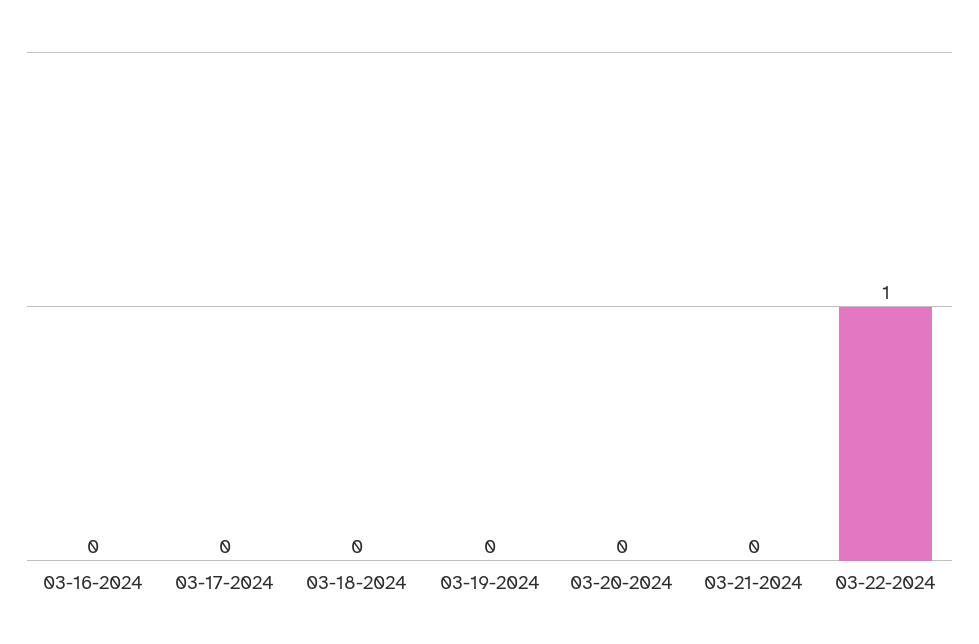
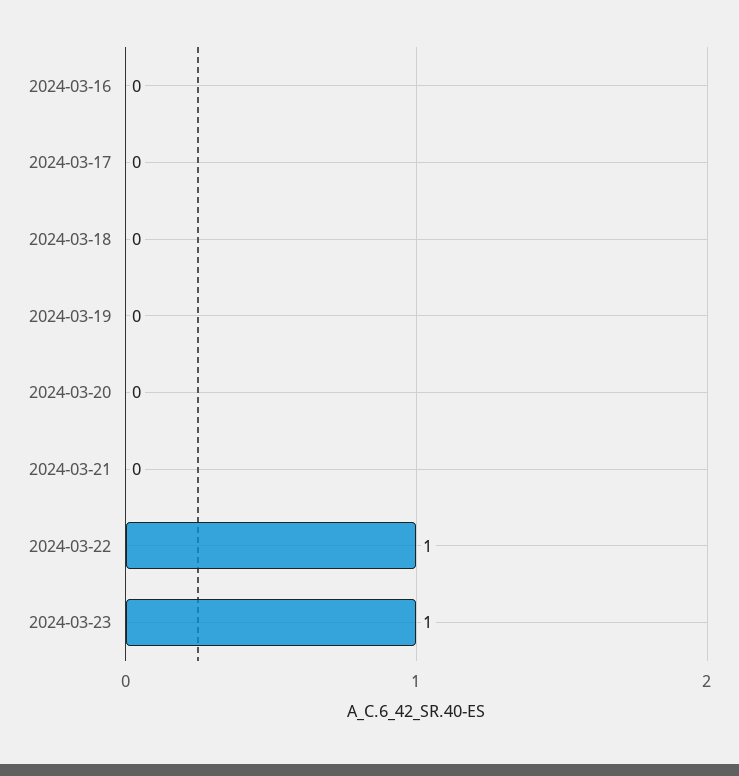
2024-03-23: none -> 1

